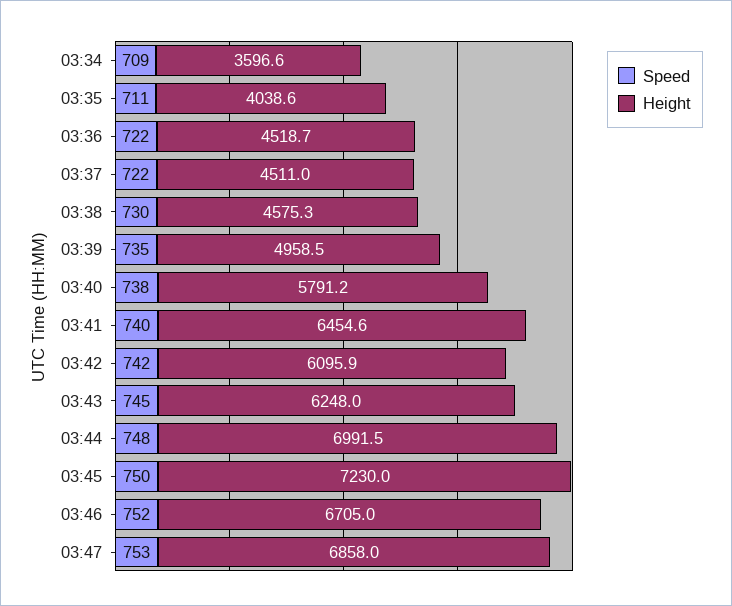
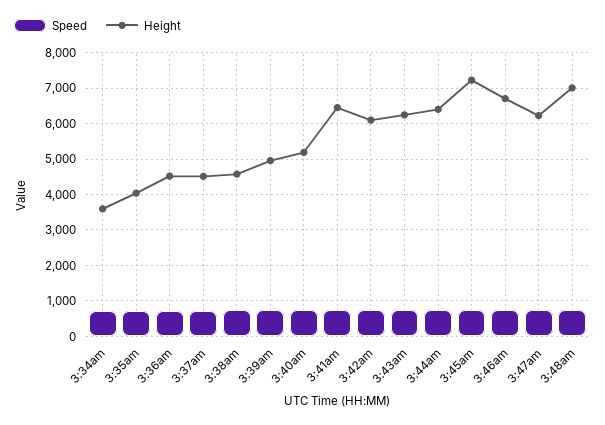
Height, 03:40: 5791.2 -> 5200
Height, 03:44: 6991.5 -> 6400
Height, 03:47: 6858 -> 6200
Speed, 3:48am: none -> 800
Height, 3:48am: none -> 7000

